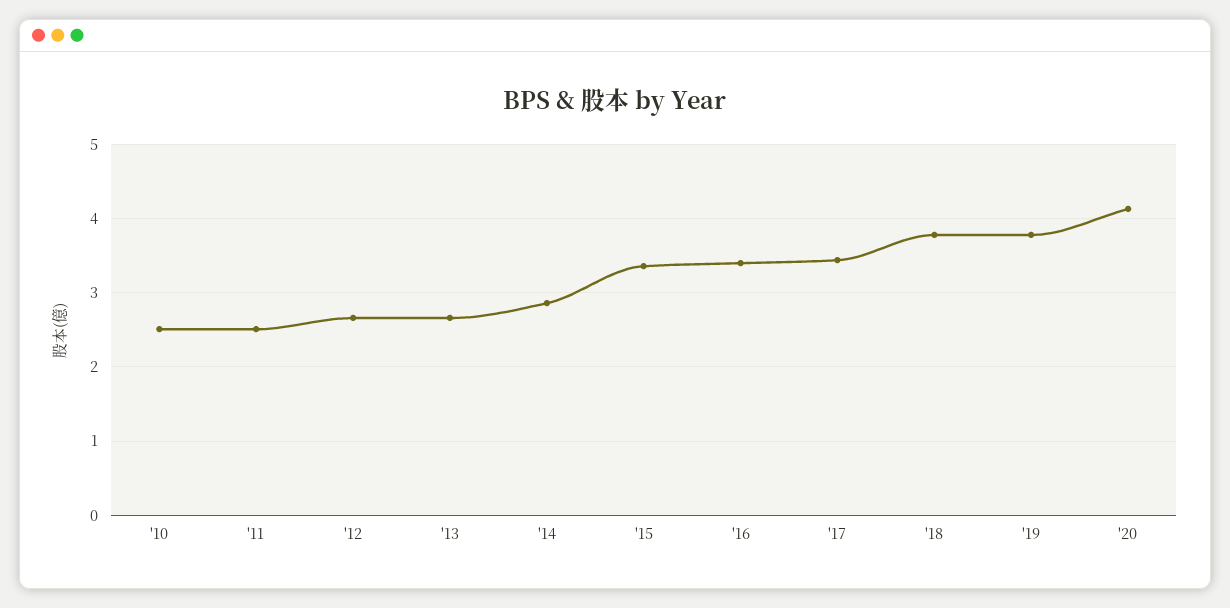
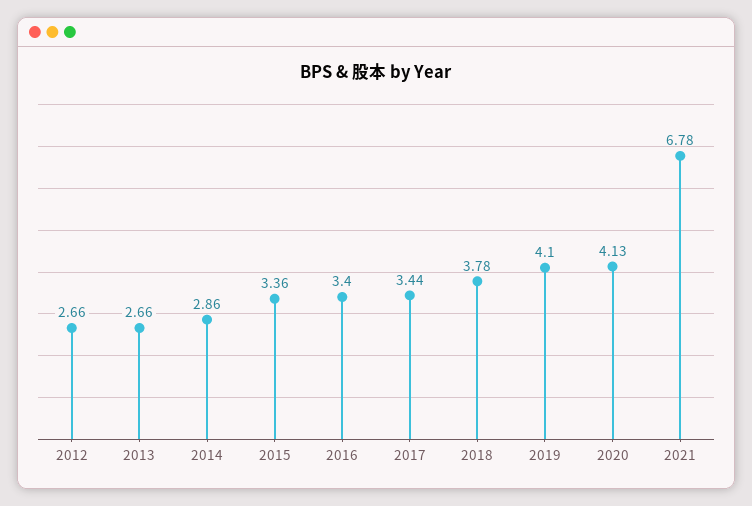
'10: 2.5 -> none
'11: 2.5 -> none
'19: 3.8 -> 4.1
2021: none -> 6.78

